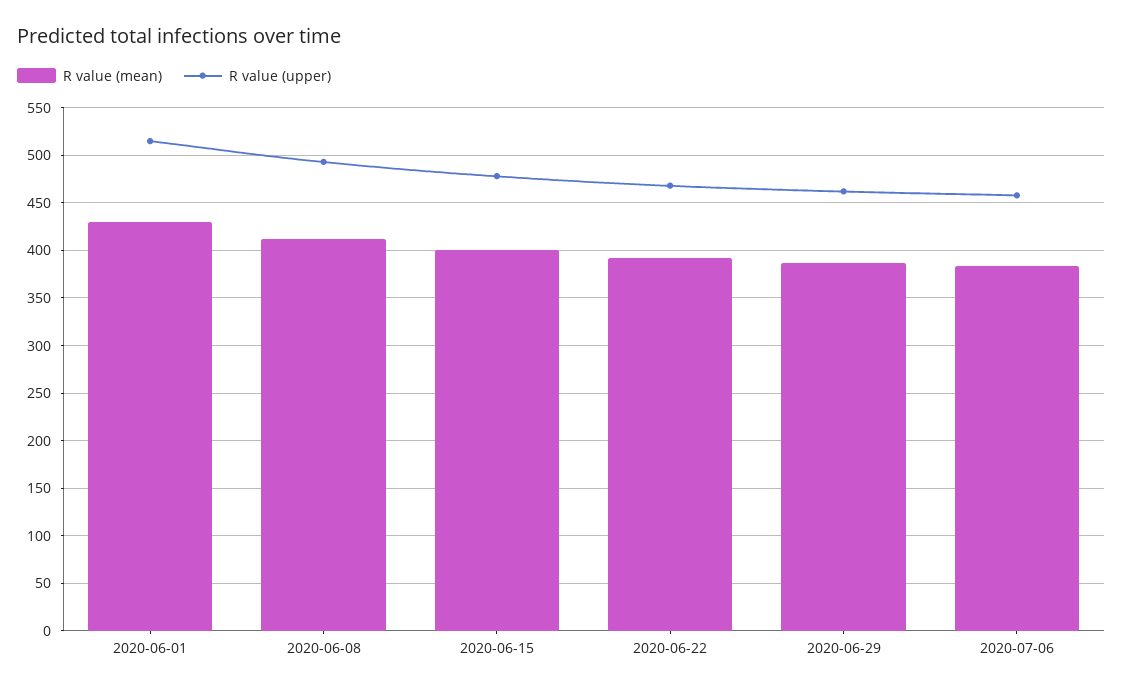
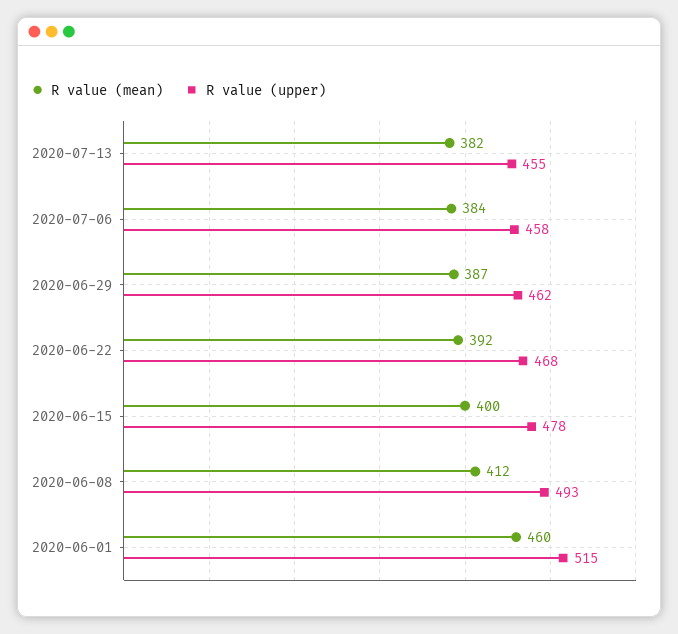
R value (mean), 2020-06-01: 430 -> 460
R value (mean), 2020-07-13: none -> 382
R value (upper), 2020-07-13: none -> 455

